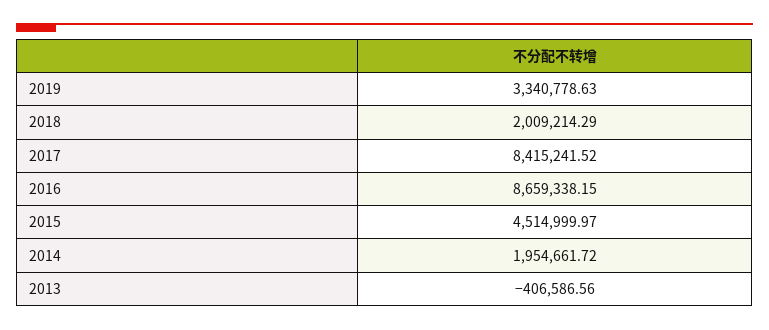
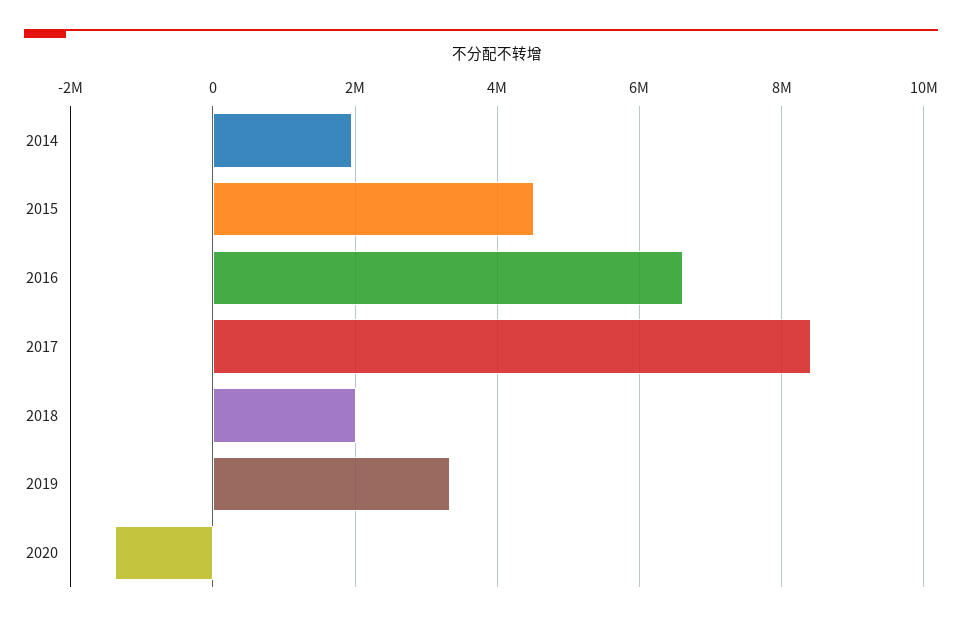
2016: 8659338.15 -> 6600000
2013: -406586.56 -> none
2020: none -> -1400000

